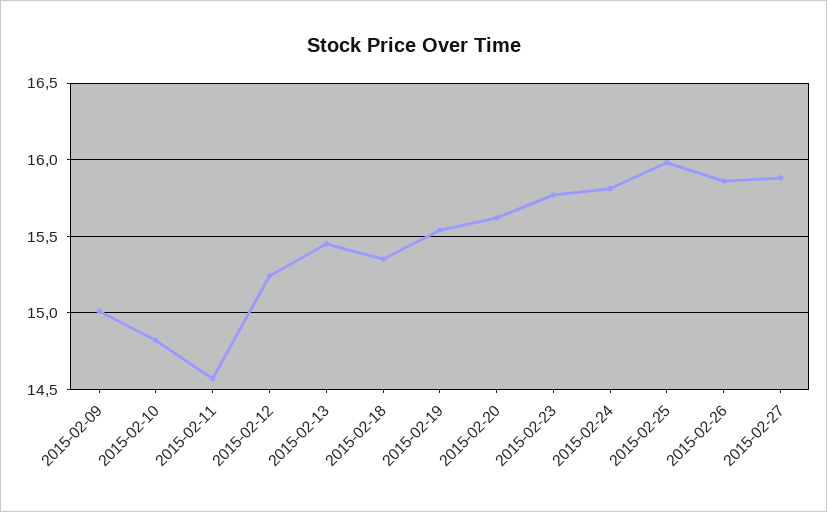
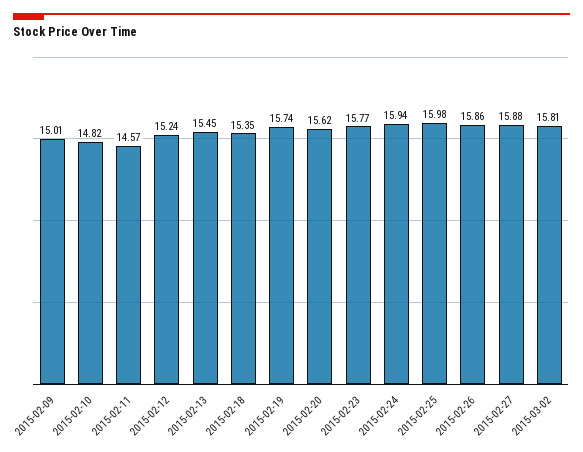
2015-02-19: 15.55 -> 15.74
2015-02-24: 15.8 -> 15.94
2015-03-02: none -> 15.81

